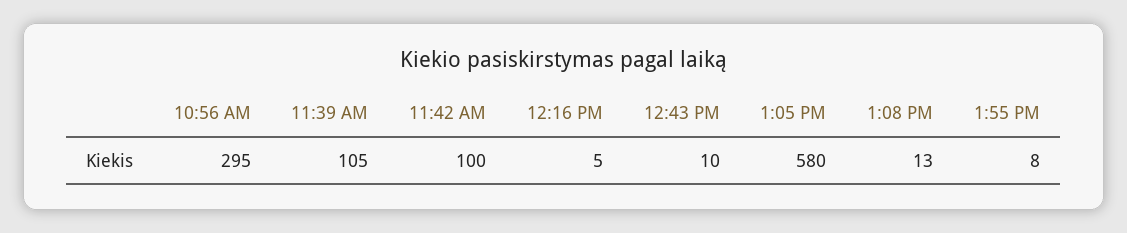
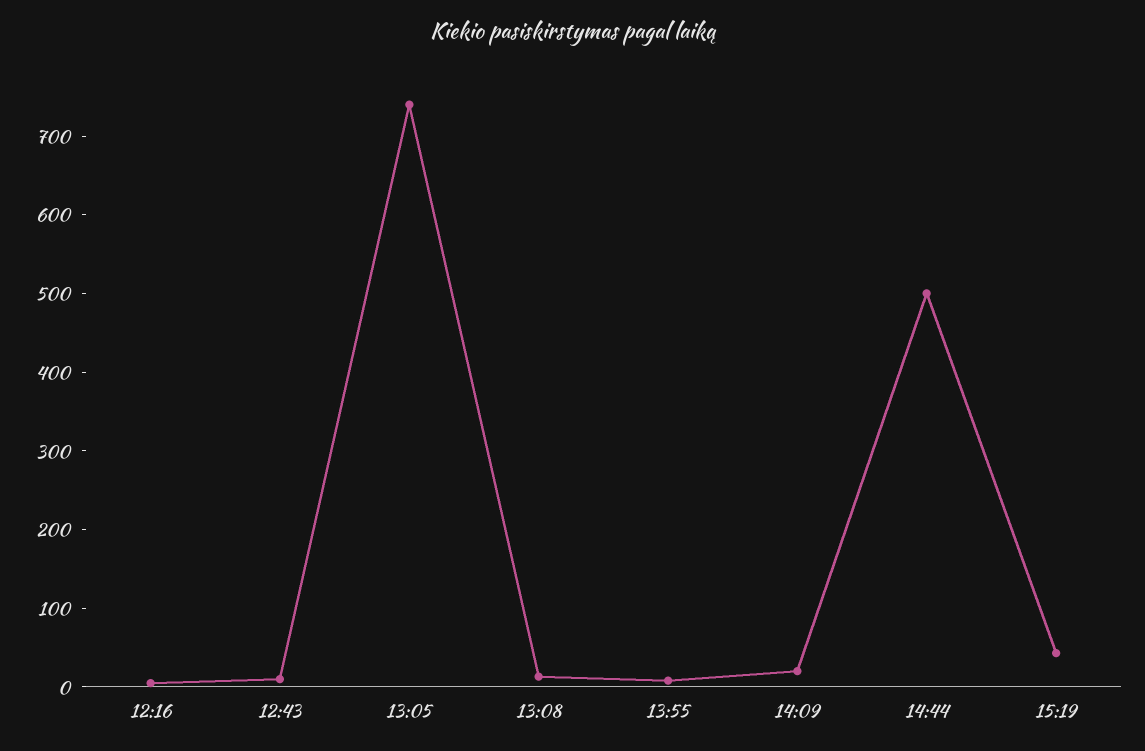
10:56 AM: 295 -> none
11:39 AM: 105 -> none
11:42 AM: 100 -> none
1:05 PM: 580 -> 740
14:09: none -> 20
14:44: none -> 500
15:19: none -> 40

